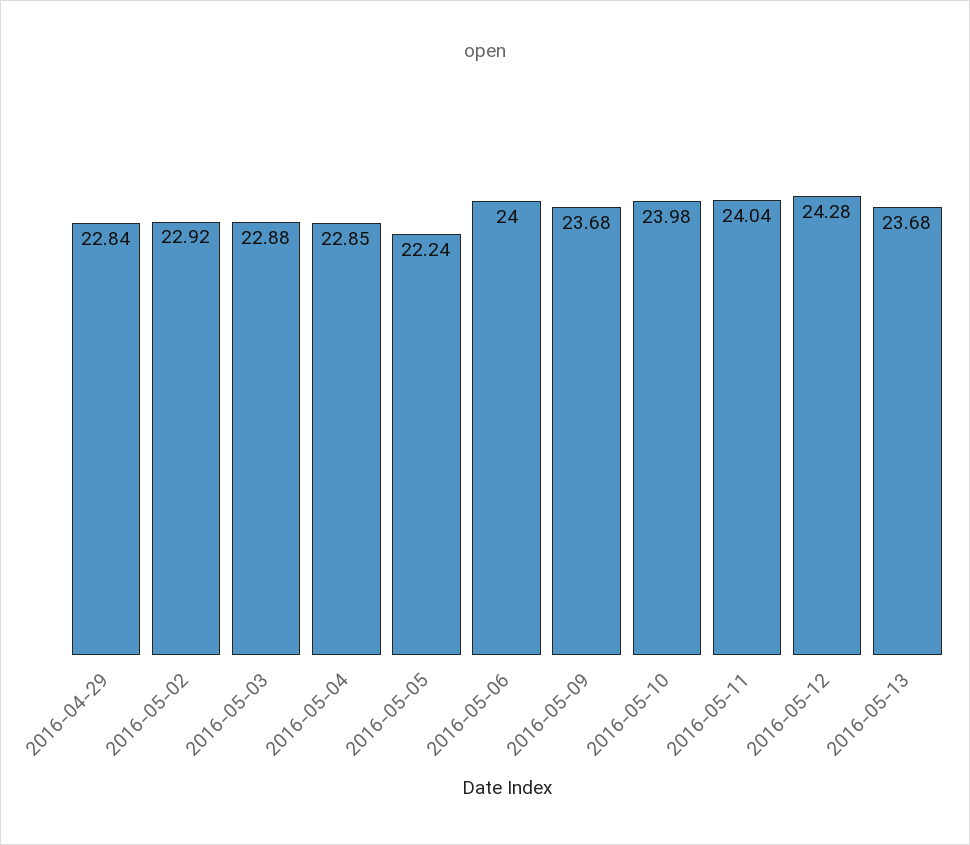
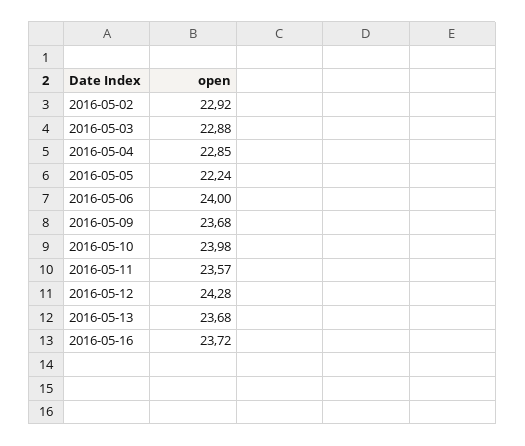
2016-04-29: 22.84 -> none
2016-05-11: 24.04 -> 23.57
2016-05-16: none -> 23.72

